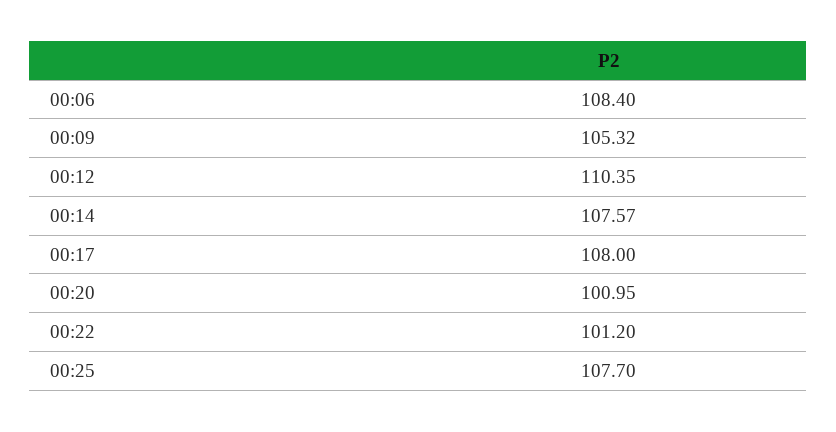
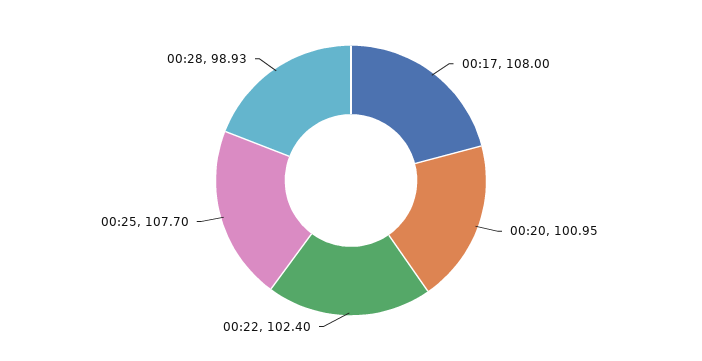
00:06: 108.4 -> none
00:09: 105.32 -> none
00:12: 110.35 -> none
00:14: 107.57 -> none
00:22: 101.2 -> 102.4
00:28: none -> 98.93

